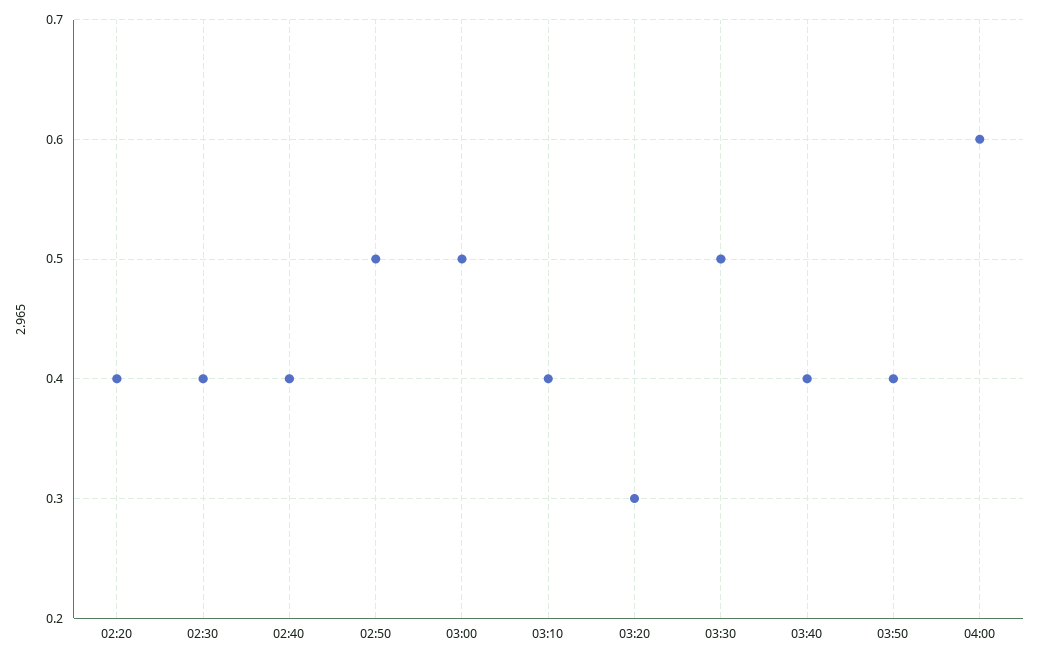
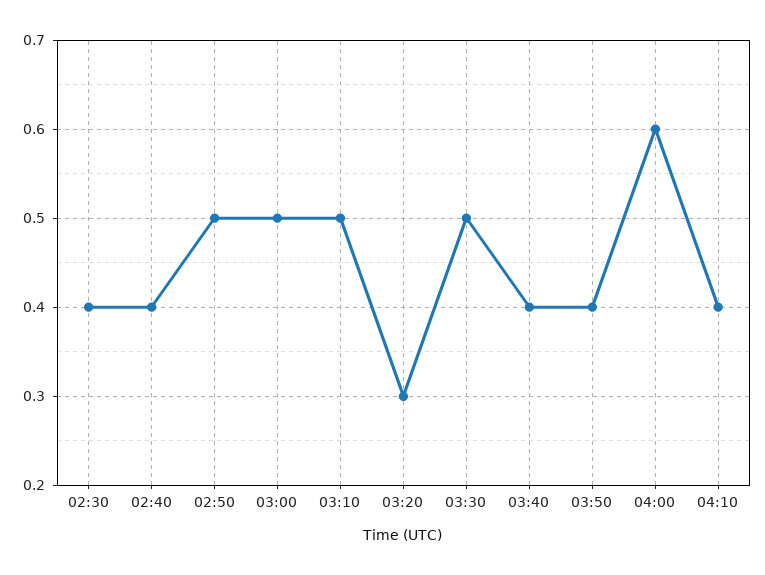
02:20: 0.4 -> none
03:10: 0.4 -> 0.5
04:10: none -> 0.4

